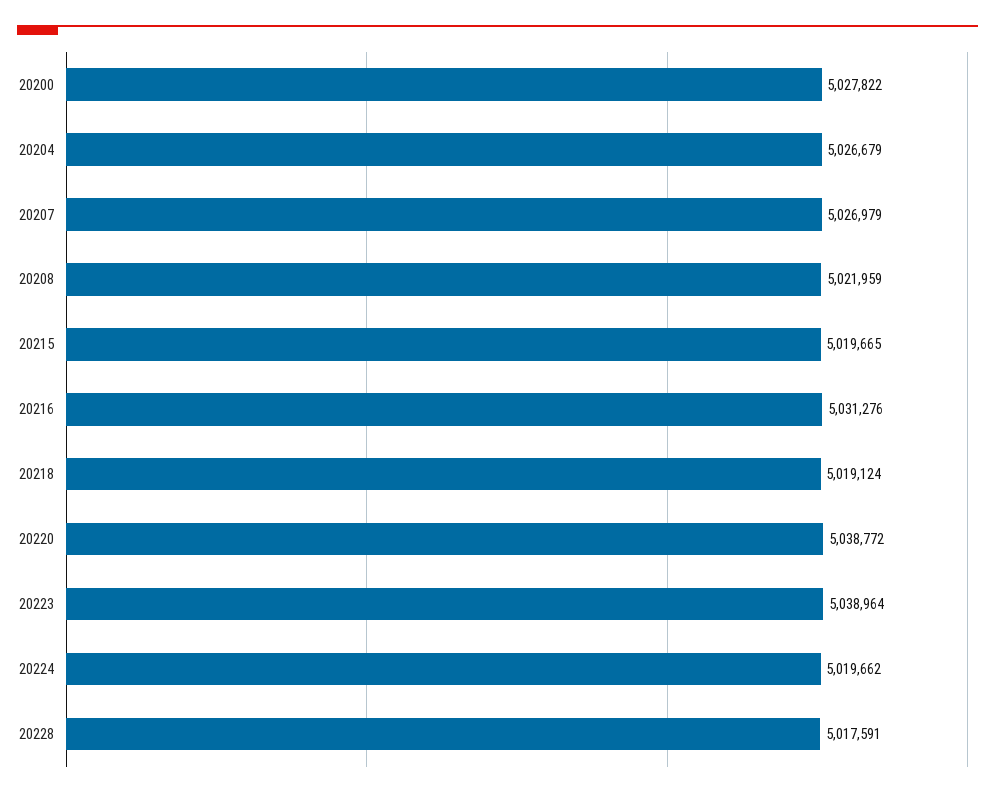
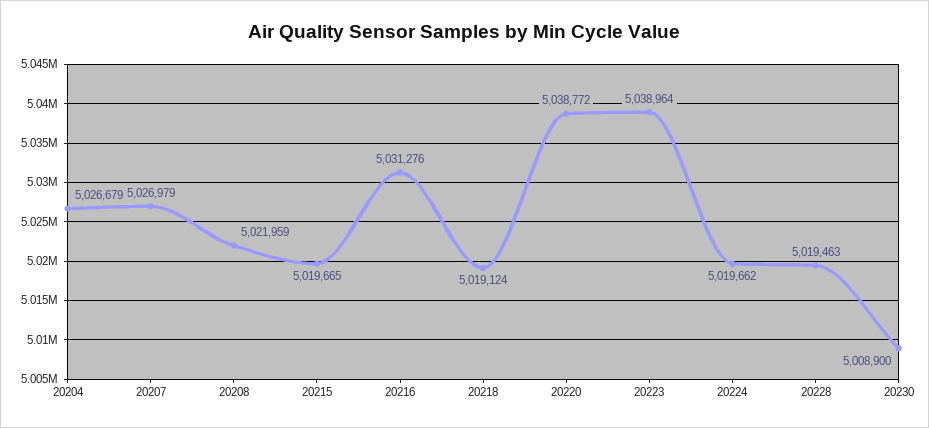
20200: 5027822 -> none
20228: 5017591 -> 5019463
20230: none -> 5008900

